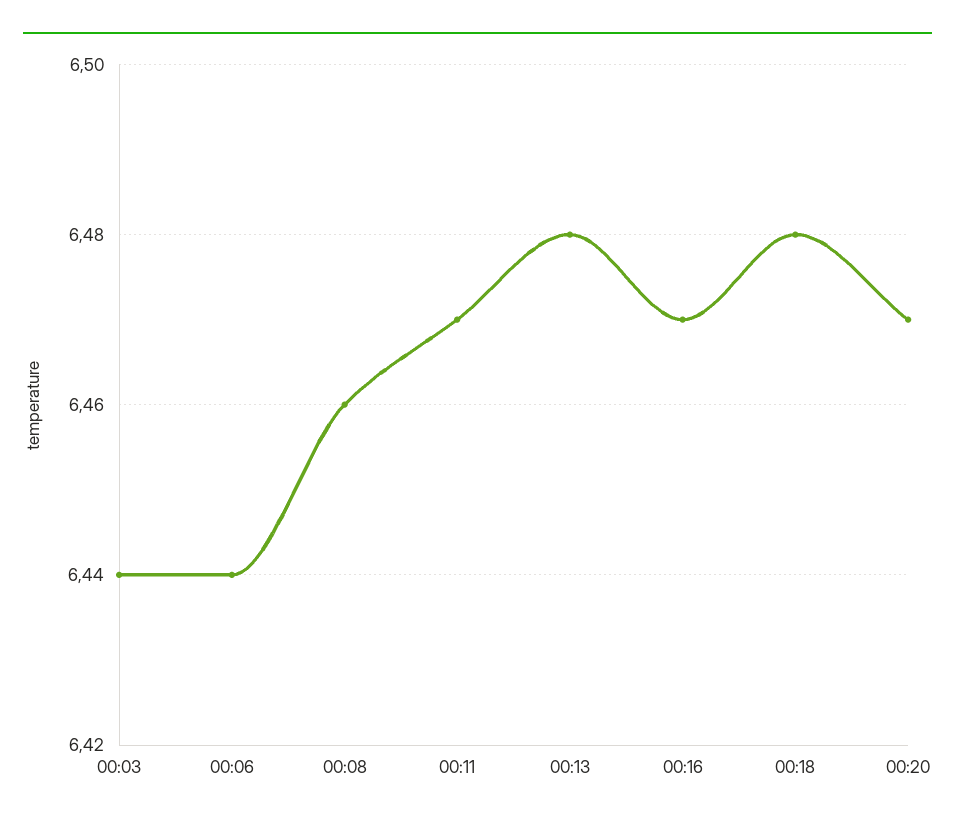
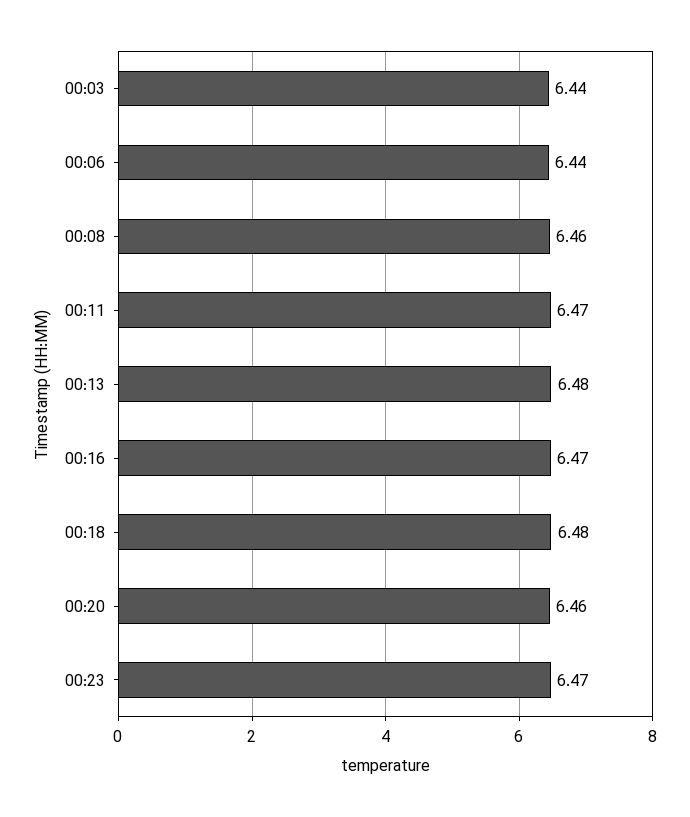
00:20: 6.47 -> 6.46
00:23: none -> 6.47

